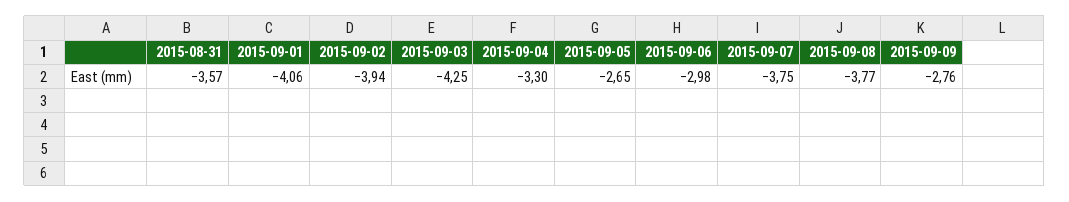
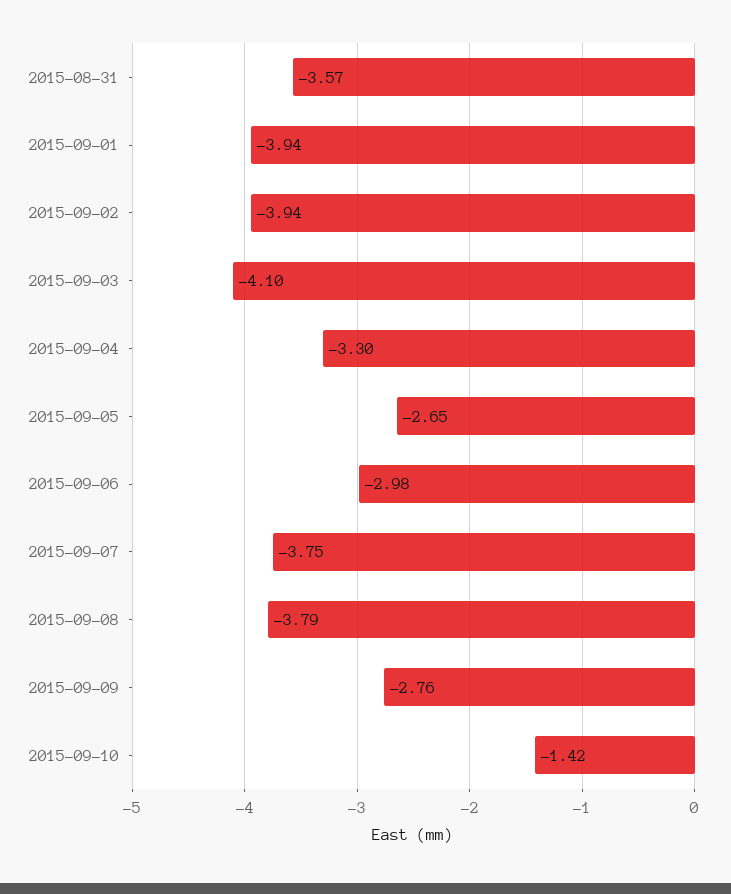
2015-09-01: -4.06 -> -3.94
2015-09-03: -4.25 -> -4.1
2015-09-08: -3.77 -> -3.79
2015-09-10: none -> -1.42

